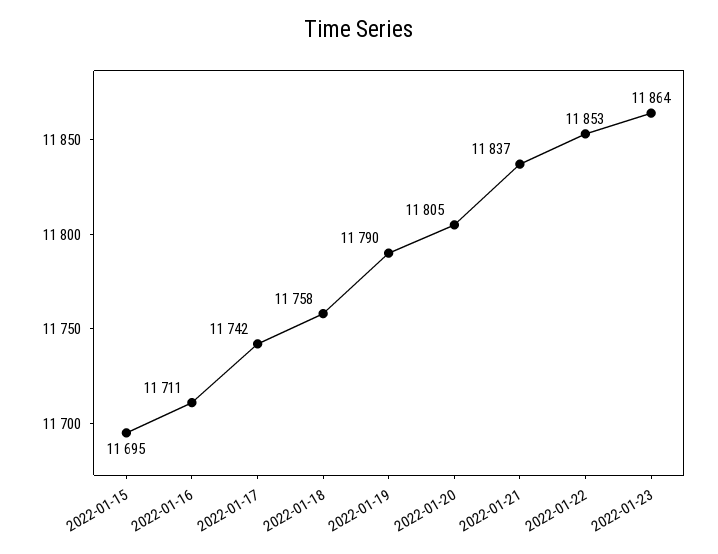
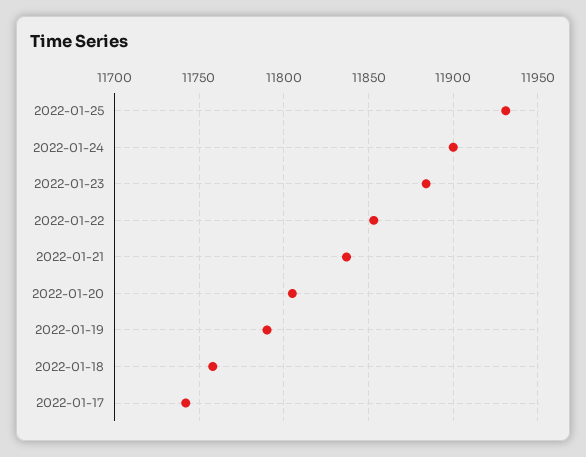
2022-01-15: 11695 -> none
2022-01-16: 11711 -> none
2022-01-23: 11864 -> 11885
2022-01-25: none -> 11930
2022-01-24: none -> 11900

